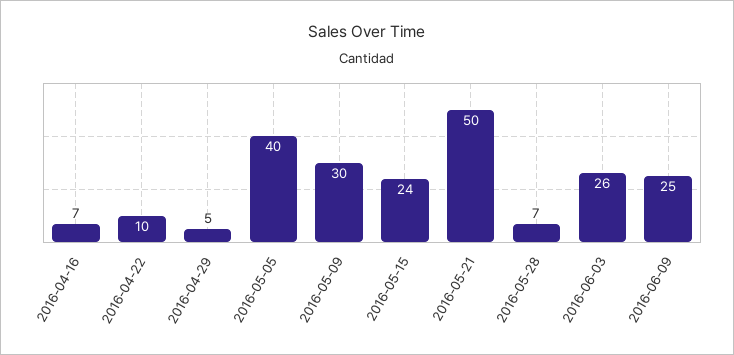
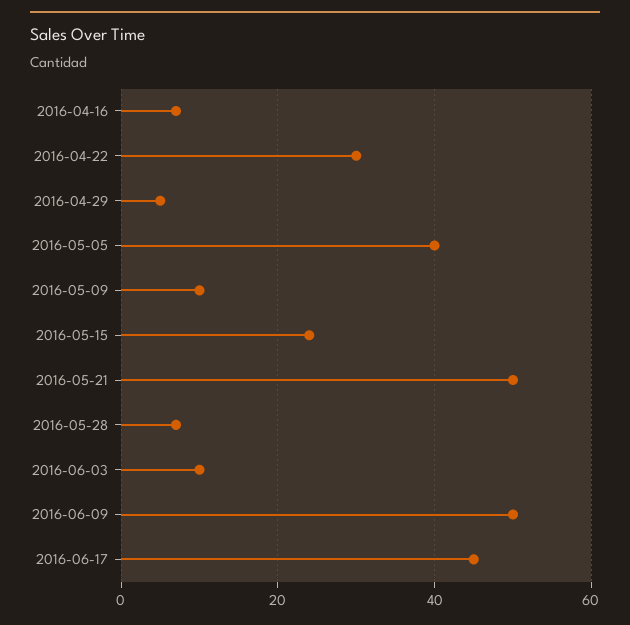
2016-04-22: 10 -> 30
2016-05-09: 30 -> 10
2016-06-03: 26 -> 10
2016-06-09: 25 -> 50
2016-06-17: none -> 45

